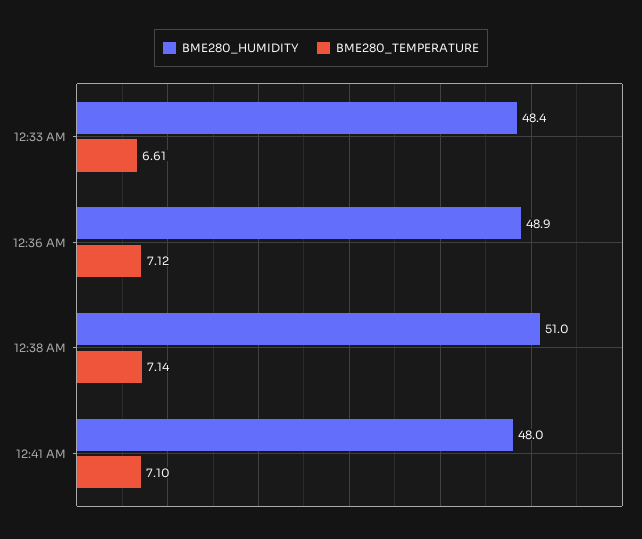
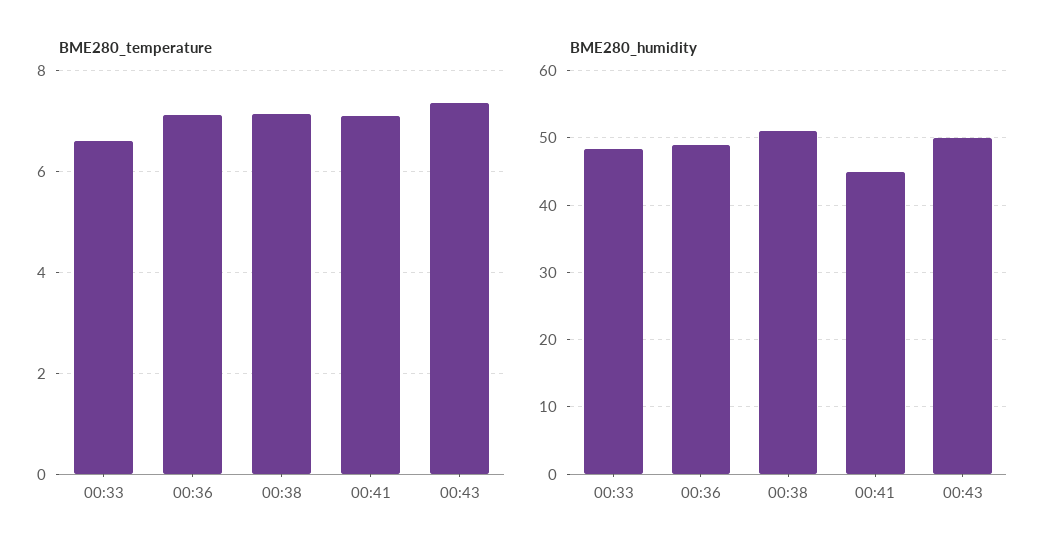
BME280_HUMIDITY, 12:41 AM: 48 -> 45
BME280_TEMPERATURE, 00:43: none -> 7.4
BME280_HUMIDITY, 00:43: none -> 50

